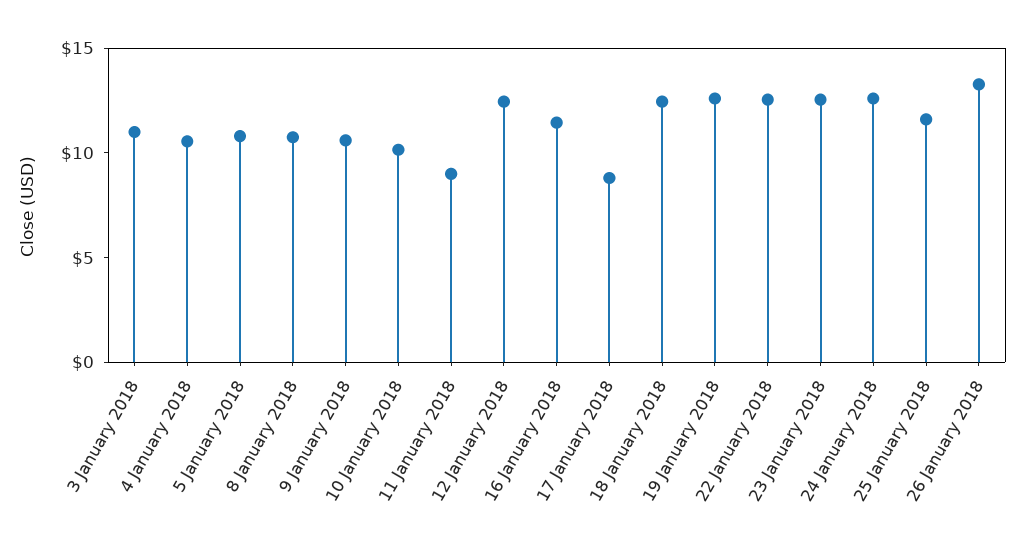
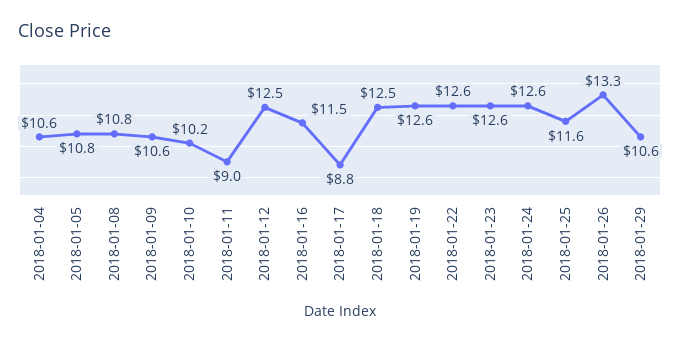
3 January 2018: 11 -> none
2018-01-29: none -> 10.6

